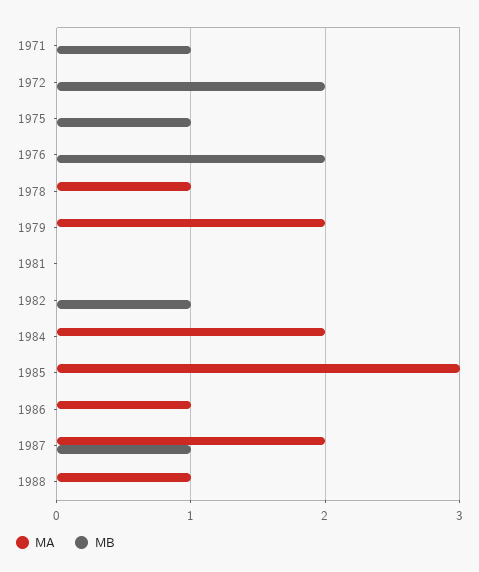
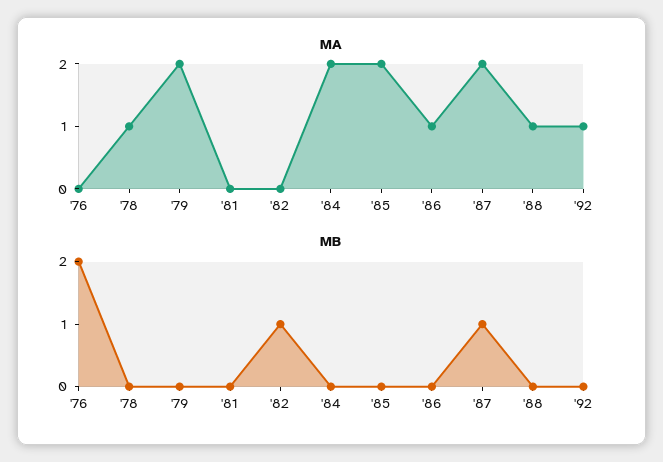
MA, 1971: 0 -> none
MB, 1971: 1 -> none
MA, 1972: 0 -> none
MB, 1972: 2 -> none
MA, 1975: 0 -> none
MB, 1975: 1 -> none
MA, 1985: 3 -> 2
MA, '92: none -> 1
MB, '92: none -> 0

